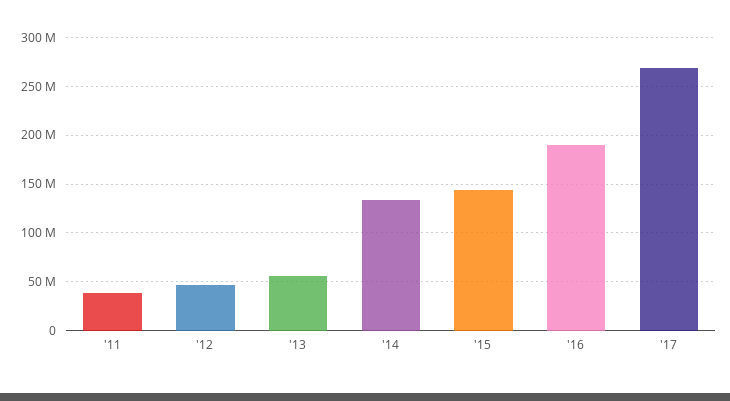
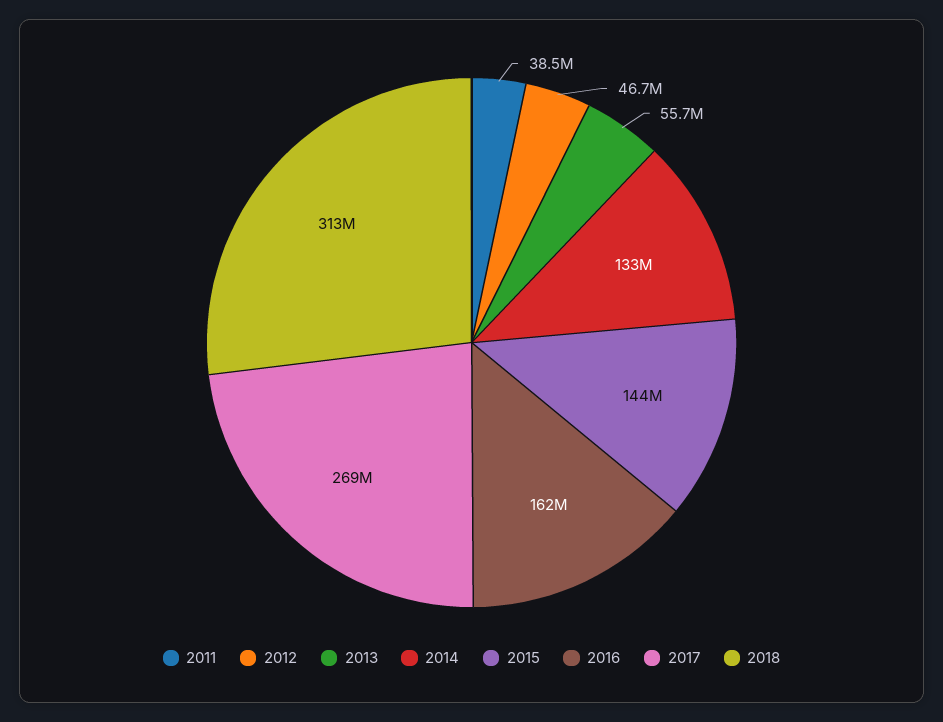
'16: 190000000 -> 162000000
2018: none -> 313000000

